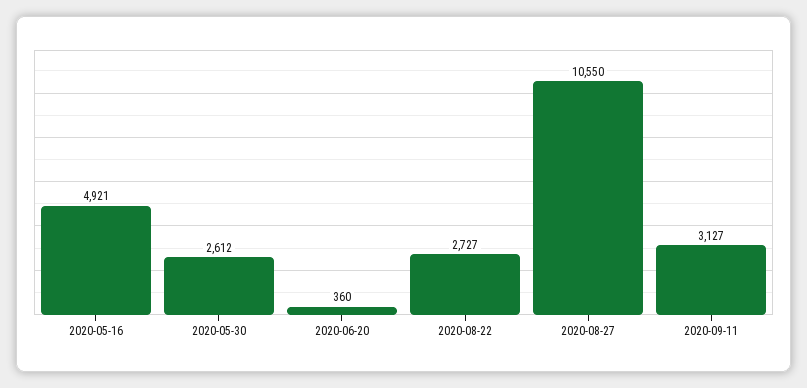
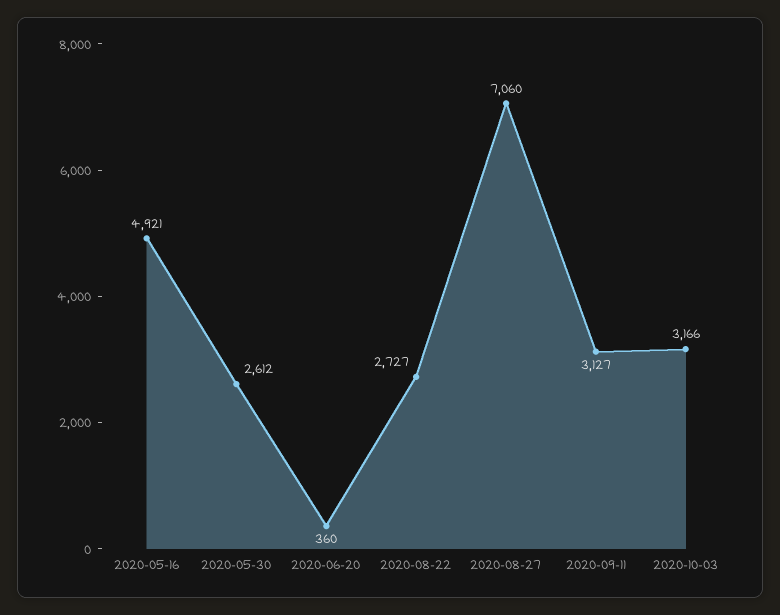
2020-08-27: 10550 -> 7060
2020-10-03: none -> 3166

